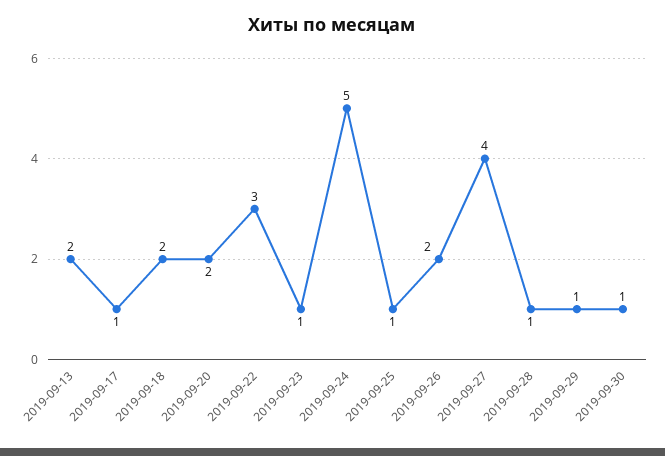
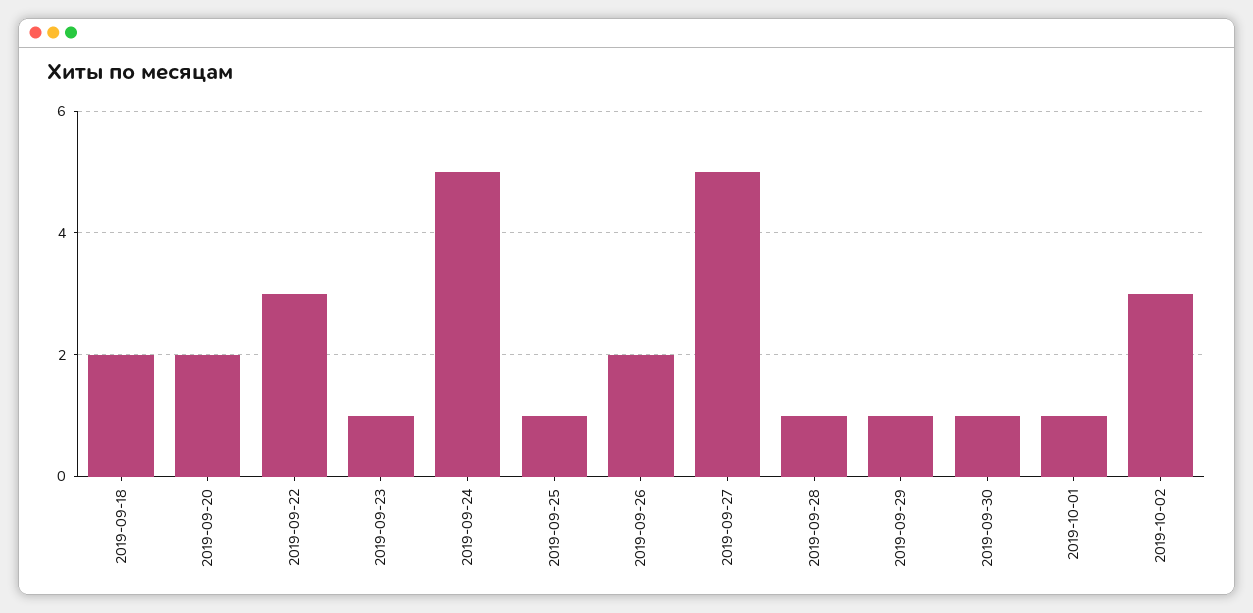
2019-09-13: 2 -> none
2019-09-17: 1 -> none
2019-09-27: 4 -> 5
2019-10-01: none -> 1
2019-10-02: none -> 3

